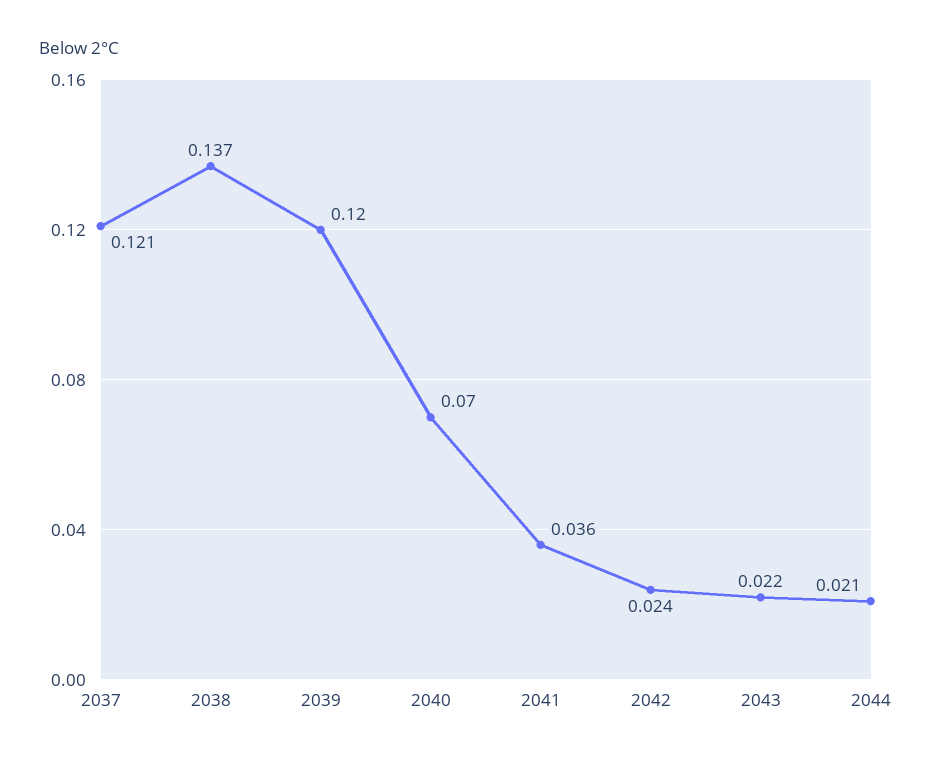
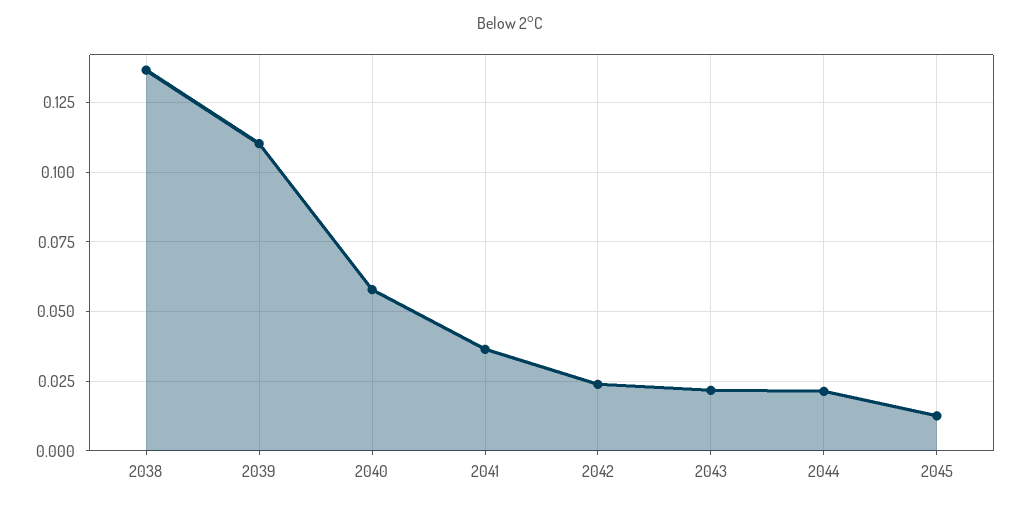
2037: 0.121 -> none
2039: 0.12 -> 0.11
2040: 0.07 -> 0.0575
2045: none -> 0.0125

